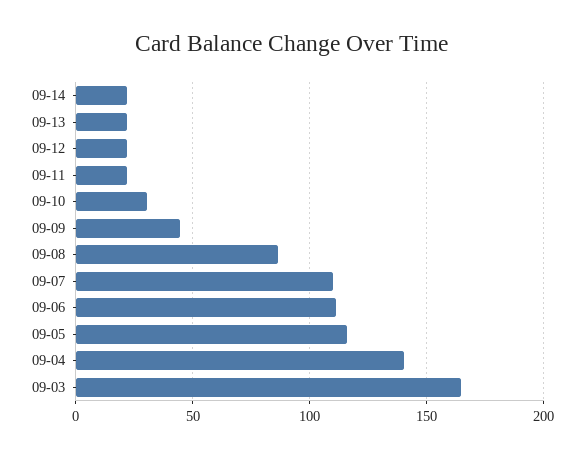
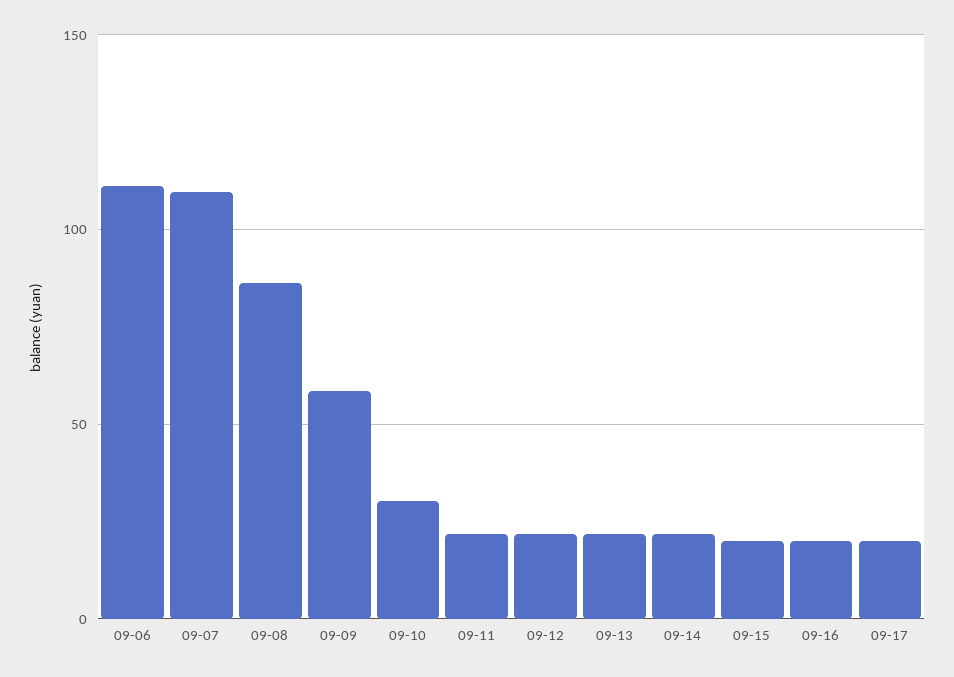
09-09: 45 -> 60
09-05: 115 -> none
09-04: 140 -> none
09-03: 165 -> none
09-15: none -> 20
09-16: none -> 20
09-17: none -> 20

